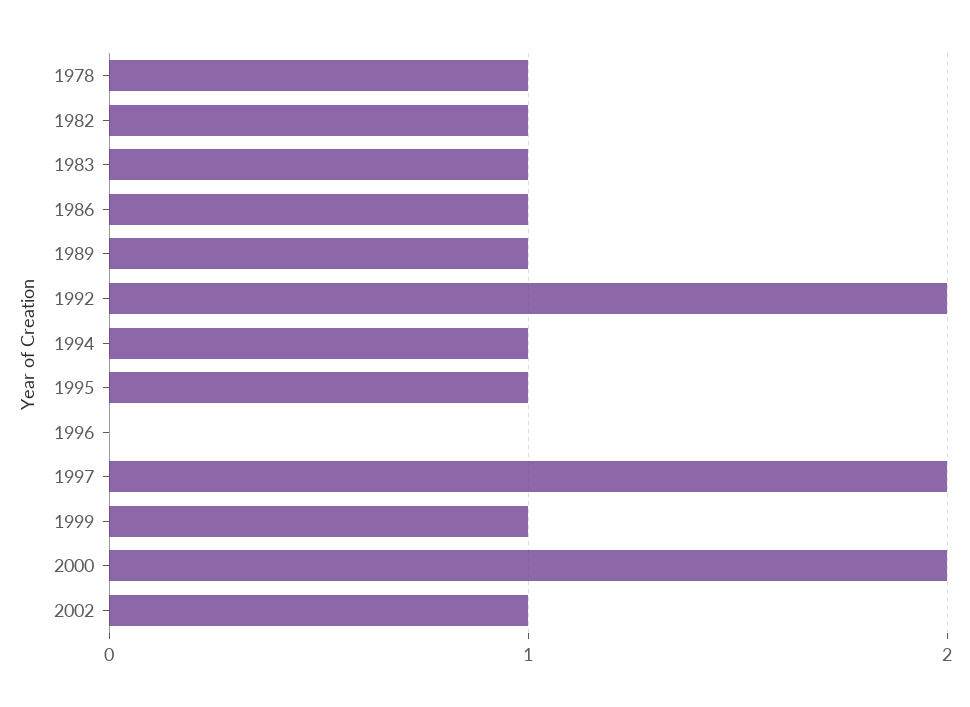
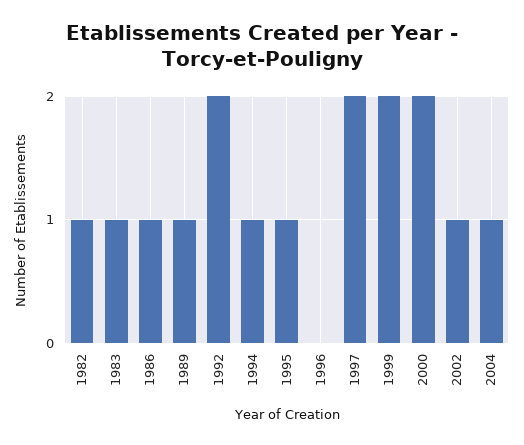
1978: 1 -> none
1999: 1 -> 2
2004: none -> 1

